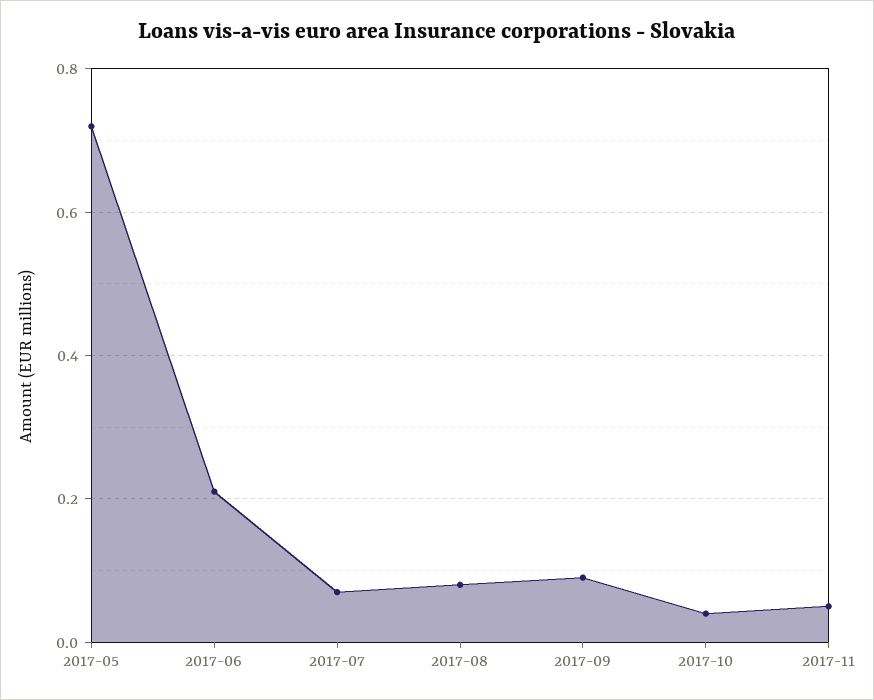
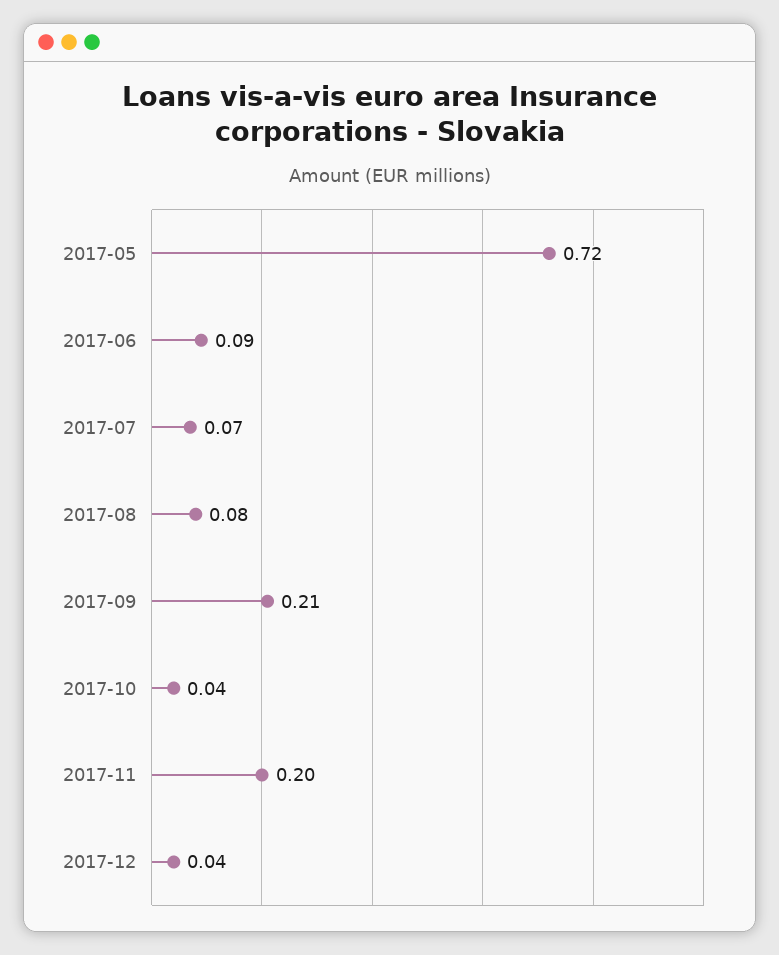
2017-06: 0.2 -> 0.09
2017-09: 0.1 -> 0.21
2017-11: 0.05 -> 0.2
2017-12: none -> 0.04

